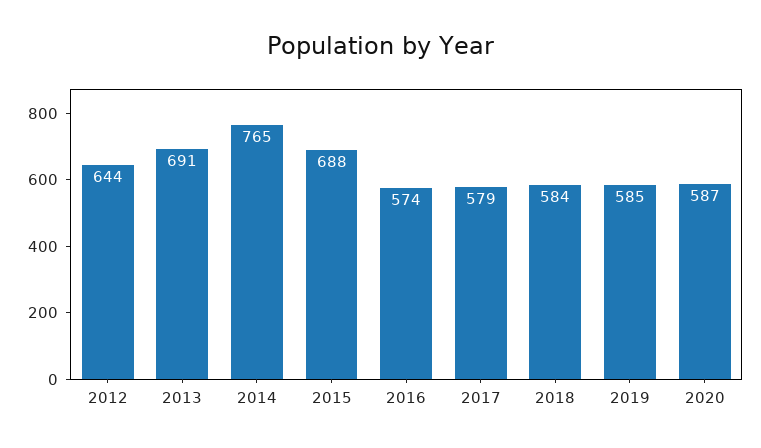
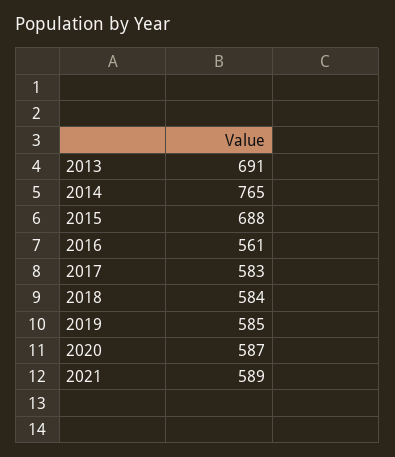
2012: 644 -> none
2016: 574 -> 561
2017: 579 -> 583
2021: none -> 589

